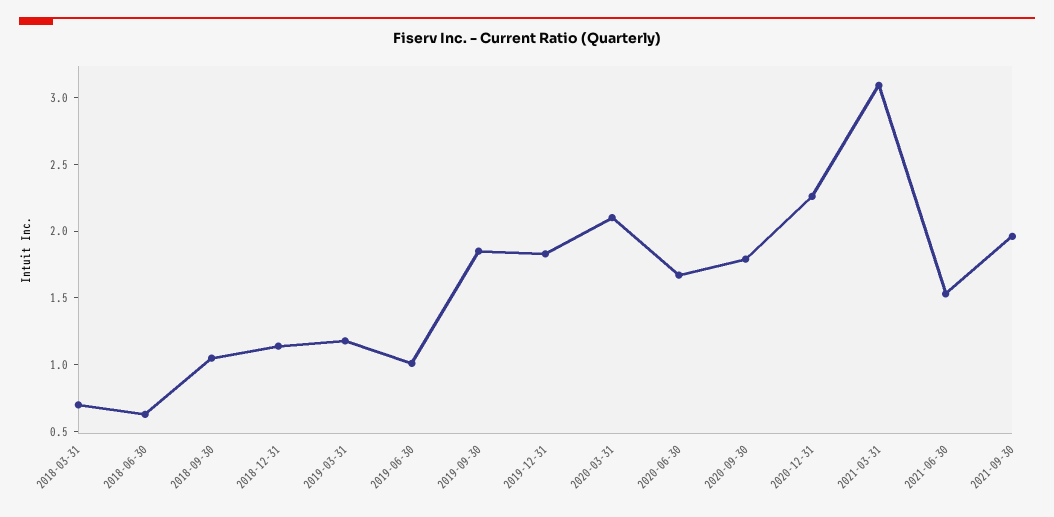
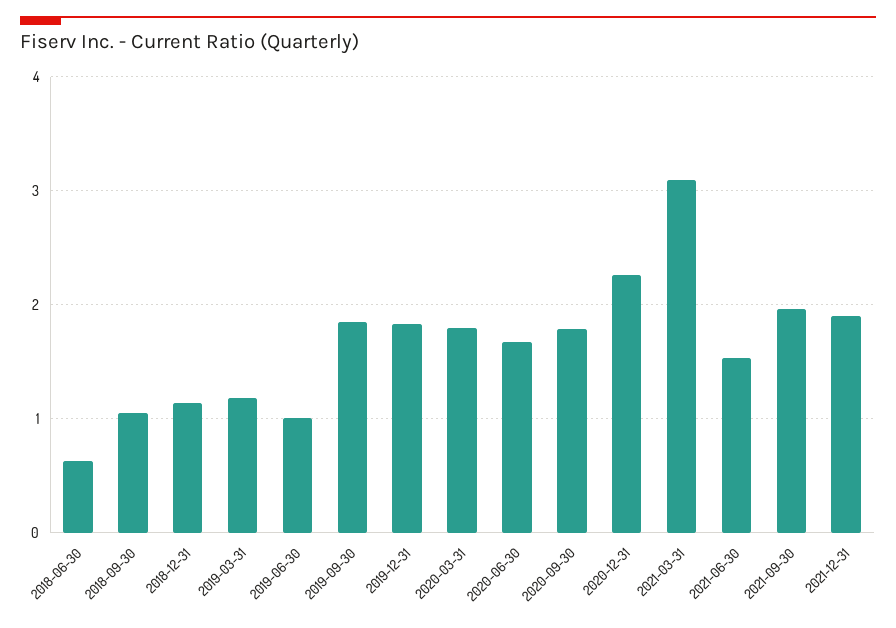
2018-03-31: 0.7 -> none
2020-03-31: 2.1 -> 1.8
2021-12-31: none -> 1.9

